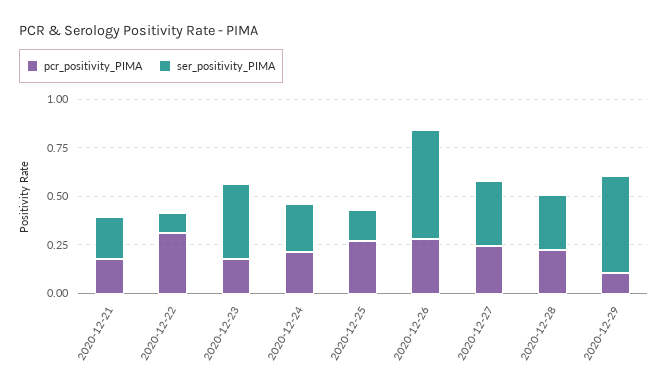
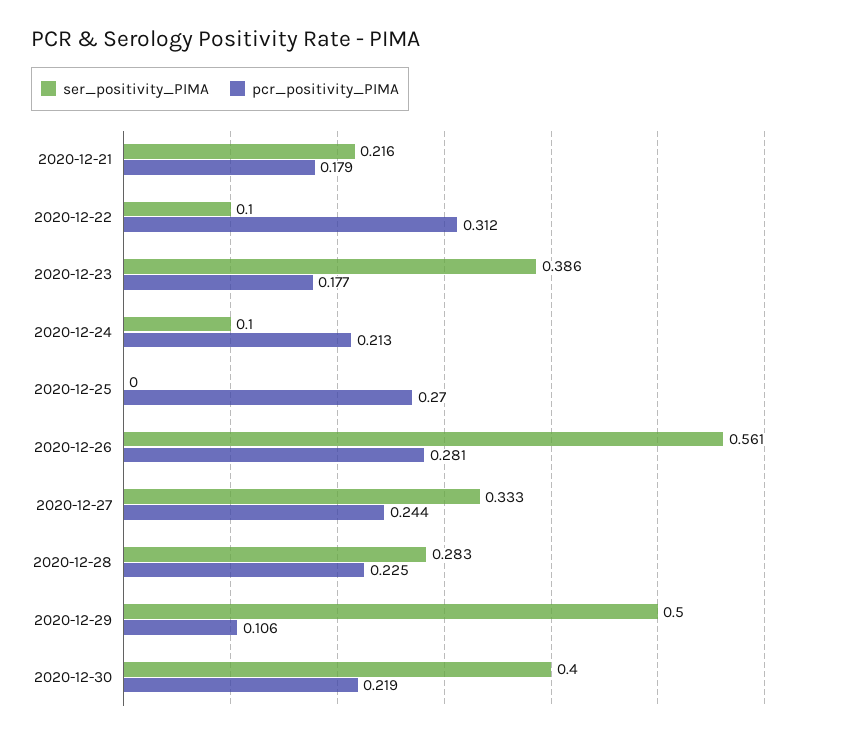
ser_positivity_PIMA, 2020-12-24: 0.25 -> 0.1
ser_positivity_PIMA, 2020-12-25: 0.15 -> 0
ser_positivity_PIMA, 2020-12-30: none -> 0.4
pcr_positivity_PIMA, 2020-12-30: none -> 0.219

